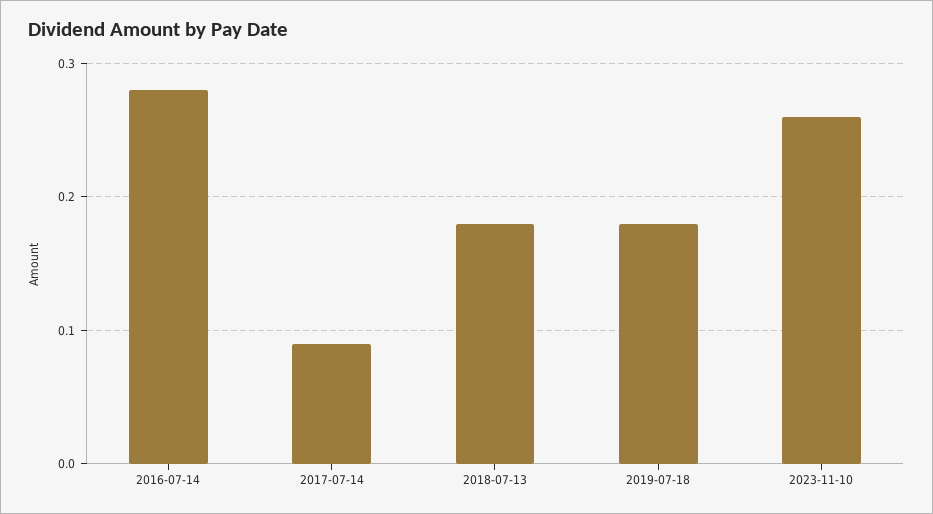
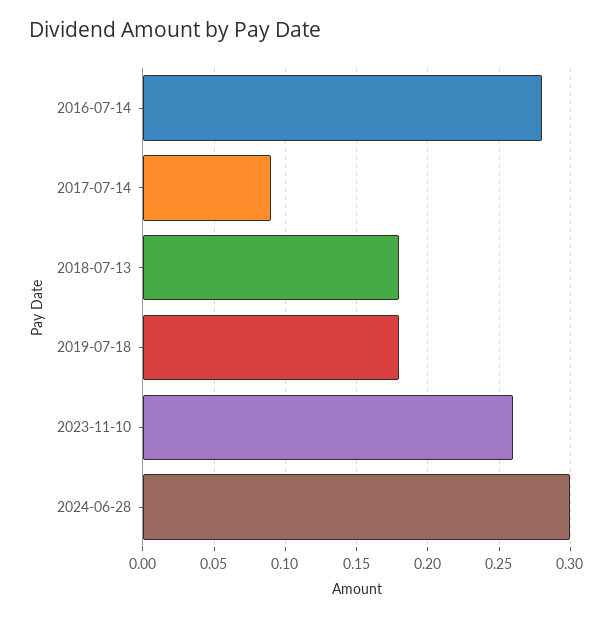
2024-06-28: none -> 0.3

